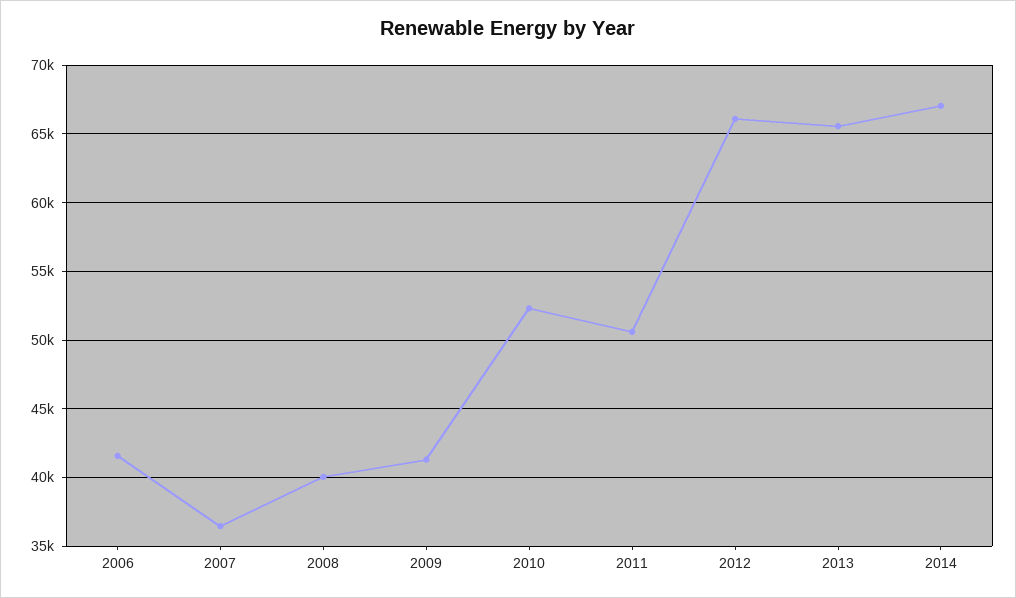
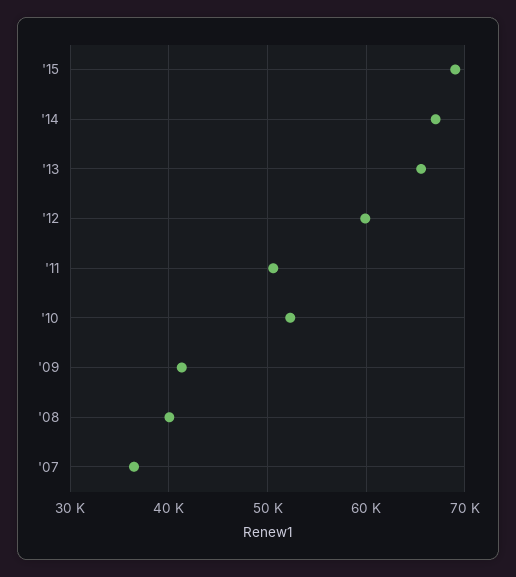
2006: 41500 -> none
2012: 66000 -> 60000
'15: none -> 69000

